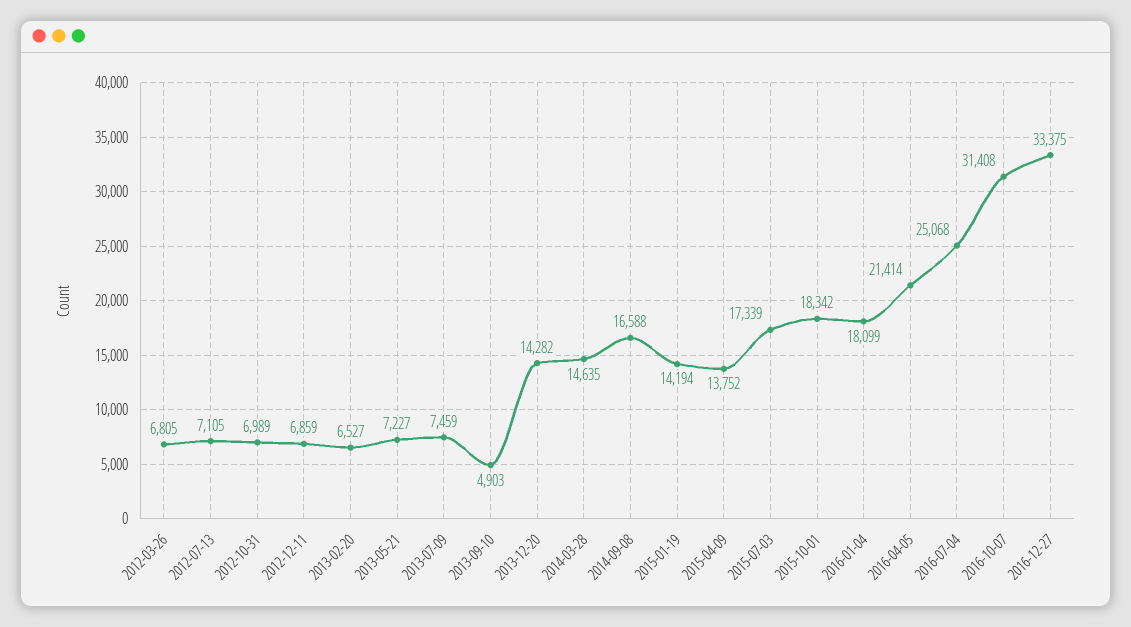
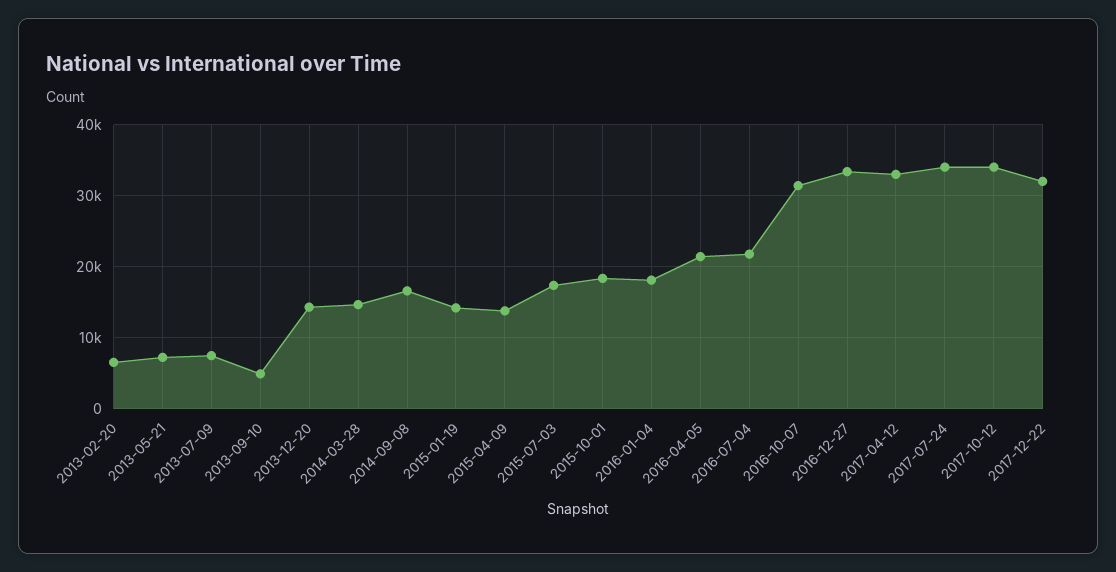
2012-03-26: 6805 -> none
2012-07-13: 7105 -> none
2012-10-31: 6989 -> none
2012-12-11: 6859 -> none
2016-07-04: 25068 -> 22000
2017-04-12: none -> 33000
2017-07-24: none -> 34000
2017-10-12: none -> 34000
2017-12-22: none -> 32000

